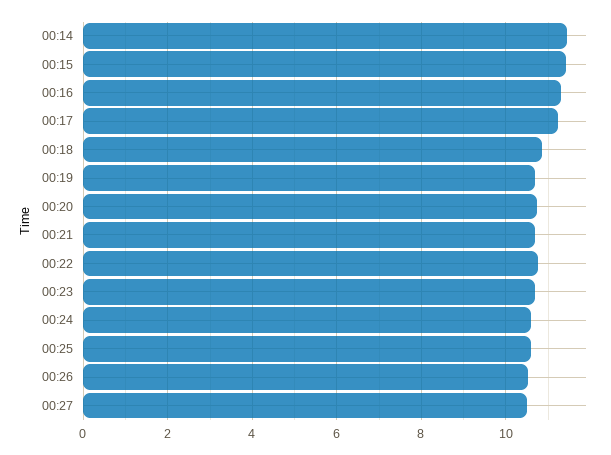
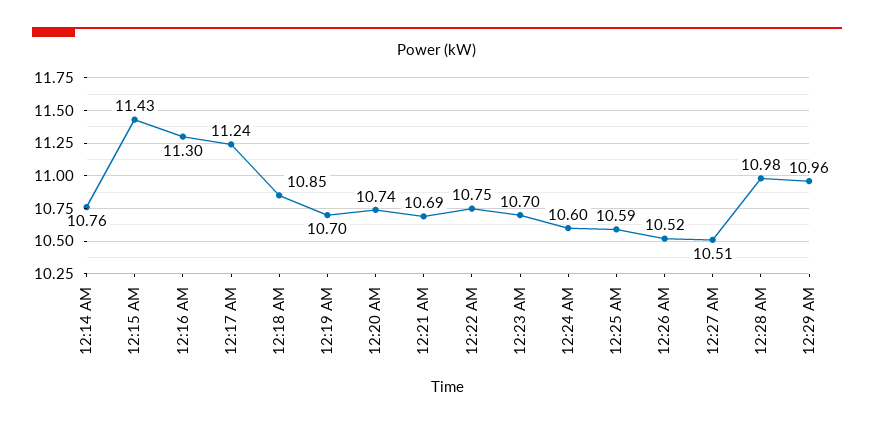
00:14: 11.4 -> 10.76
12:28 AM: none -> 10.98
12:29 AM: none -> 10.96

